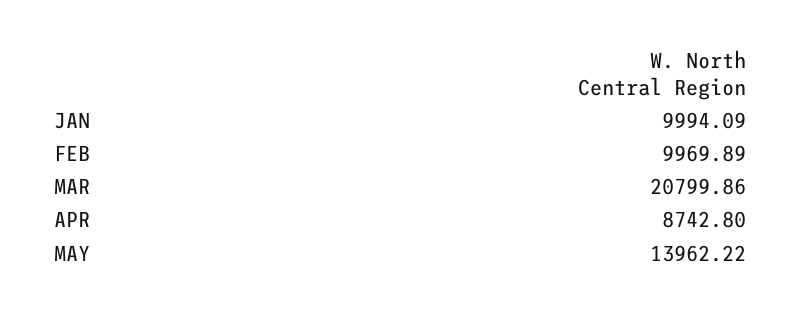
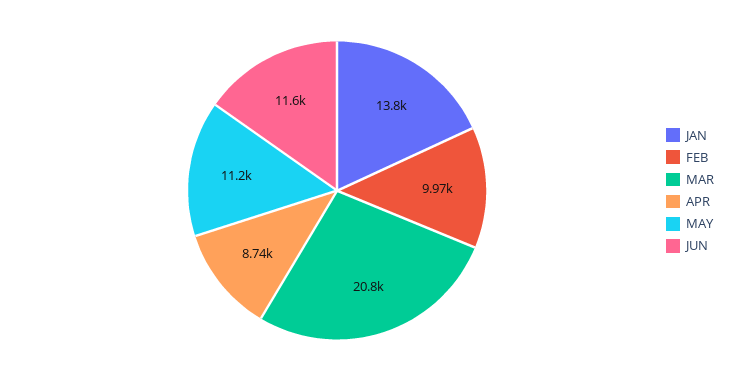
JAN: 9994.09 -> 13800
MAY: 13962.22 -> 11200
JUN: none -> 11600

